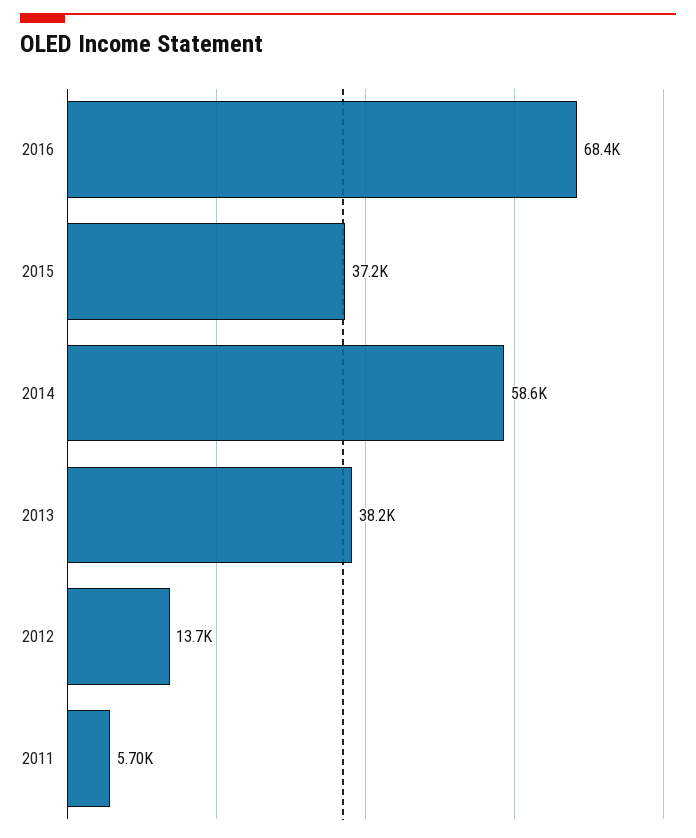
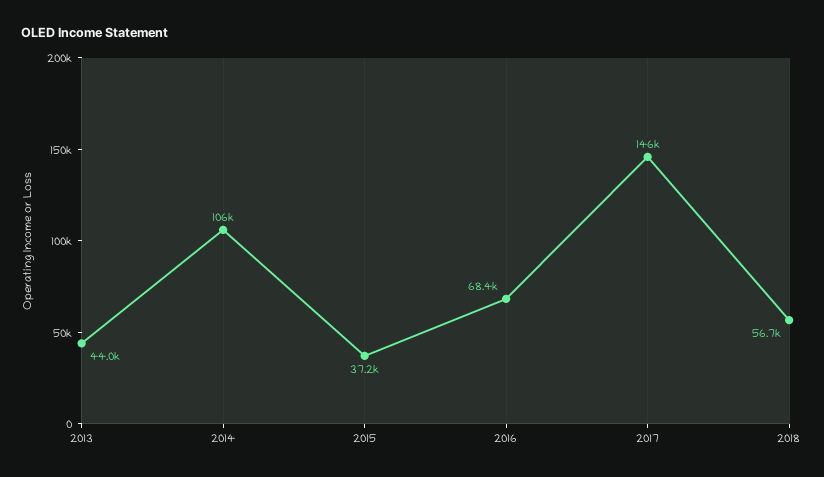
2014: 58600 -> 106000
2013: 38200 -> 44000
2012: 13700 -> none
2011: 5700 -> none
2017: none -> 146000
2018: none -> 56700

